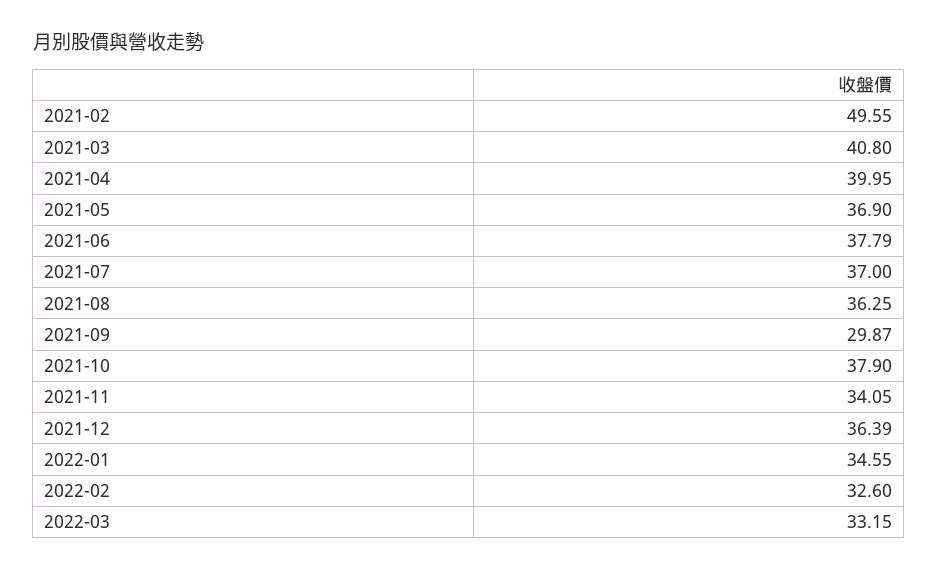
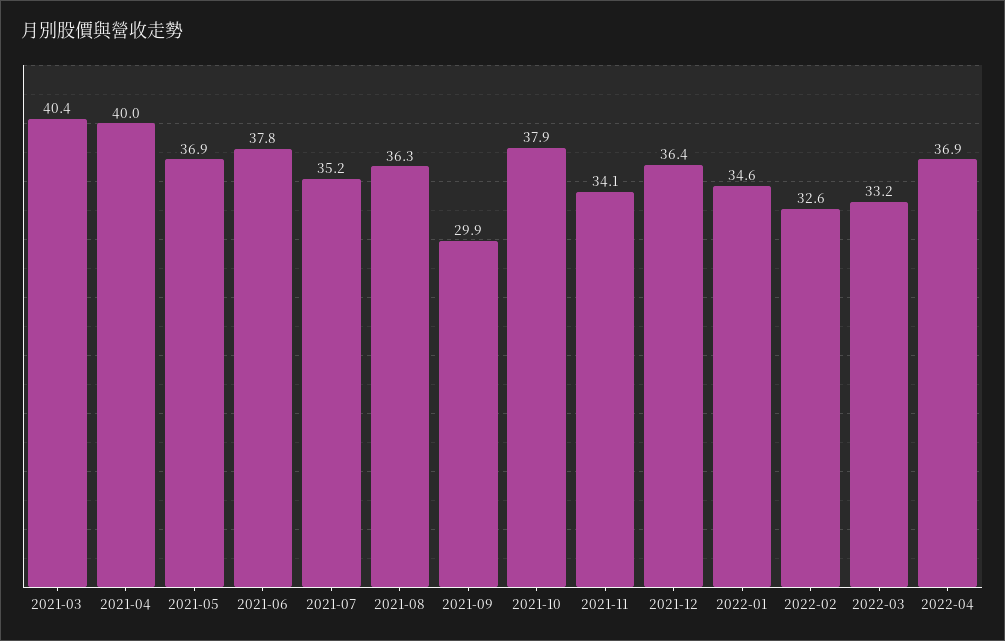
2021-02: 49.55 -> none
2021-03: 40.8 -> 40.4
2021-07: 37 -> 35.2
2022-04: none -> 36.9

